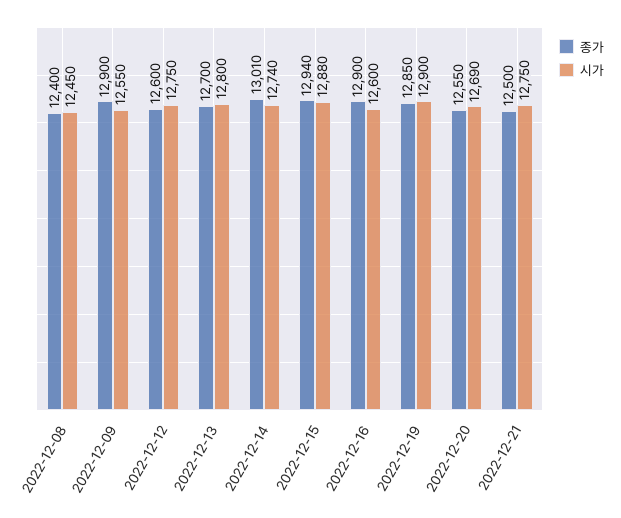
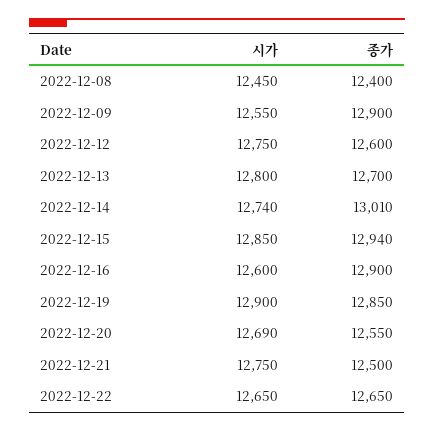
시가, 2022-12-15: 12880 -> 12850
시가, 2022-12-22: none -> 12650
종가, 2022-12-22: none -> 12650

